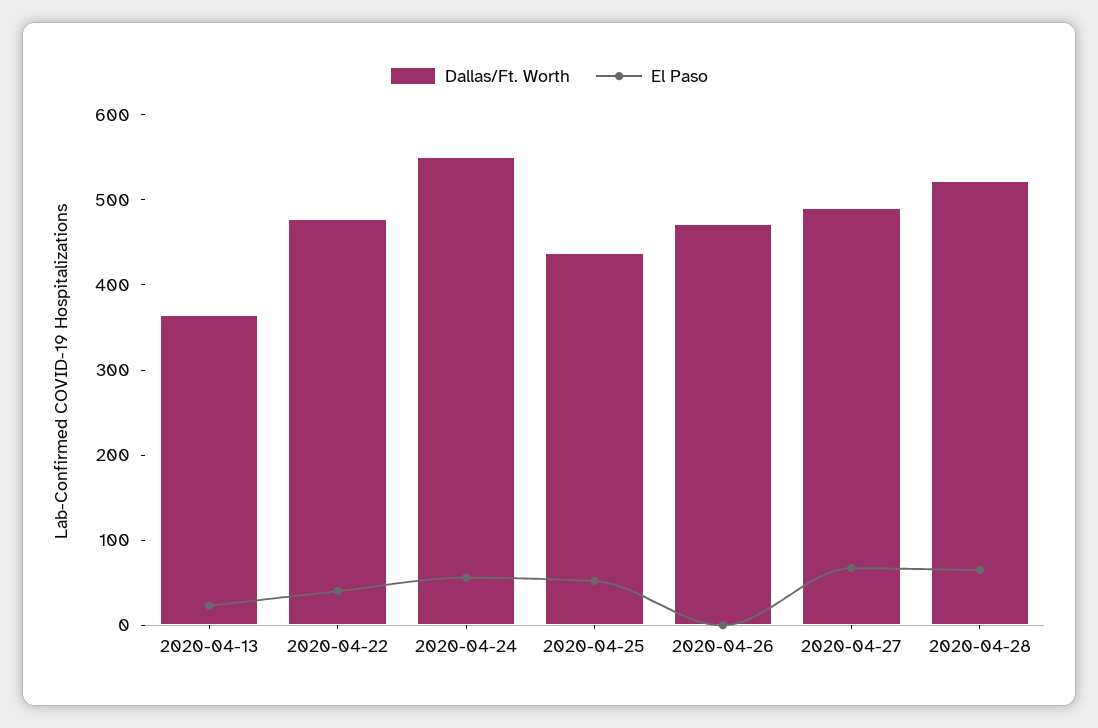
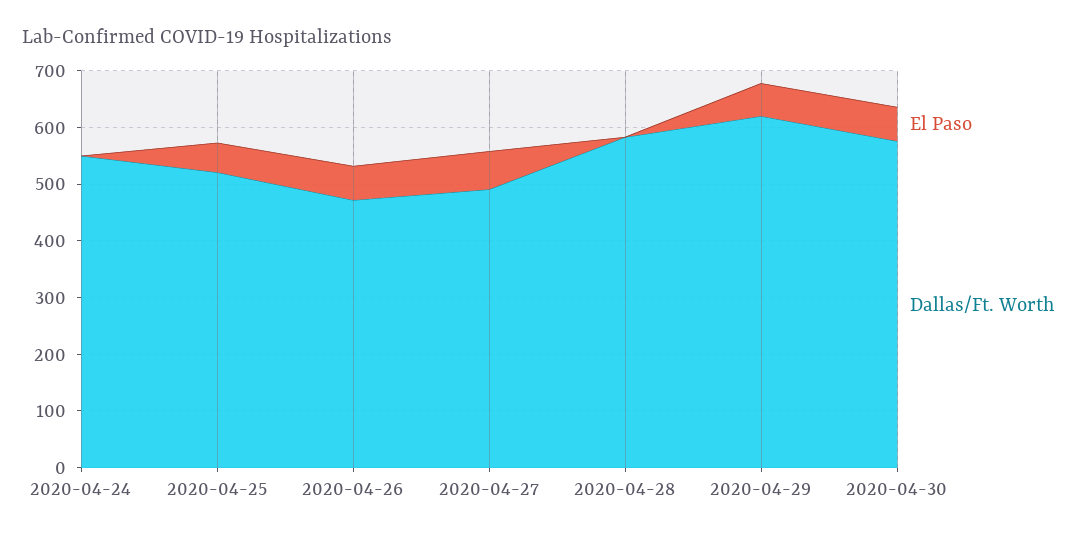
Dallas/Ft. Worth, 2020-04-13: 360 -> none
El Paso, 2020-04-13: 20 -> none
Dallas/Ft. Worth, 2020-04-22: 480 -> none
El Paso, 2020-04-22: 40 -> none
El Paso, 2020-04-24: 60 -> 0
Dallas/Ft. Worth, 2020-04-25: 440 -> 520
El Paso, 2020-04-26: 0 -> 60
Dallas/Ft. Worth, 2020-04-28: 520 -> 580
El Paso, 2020-04-28: 60 -> 0
El Paso, 2020-04-29: none -> 60
Dallas/Ft. Worth, 2020-04-29: none -> 620
El Paso, 2020-04-30: none -> 60
Dallas/Ft. Worth, 2020-04-30: none -> 580

